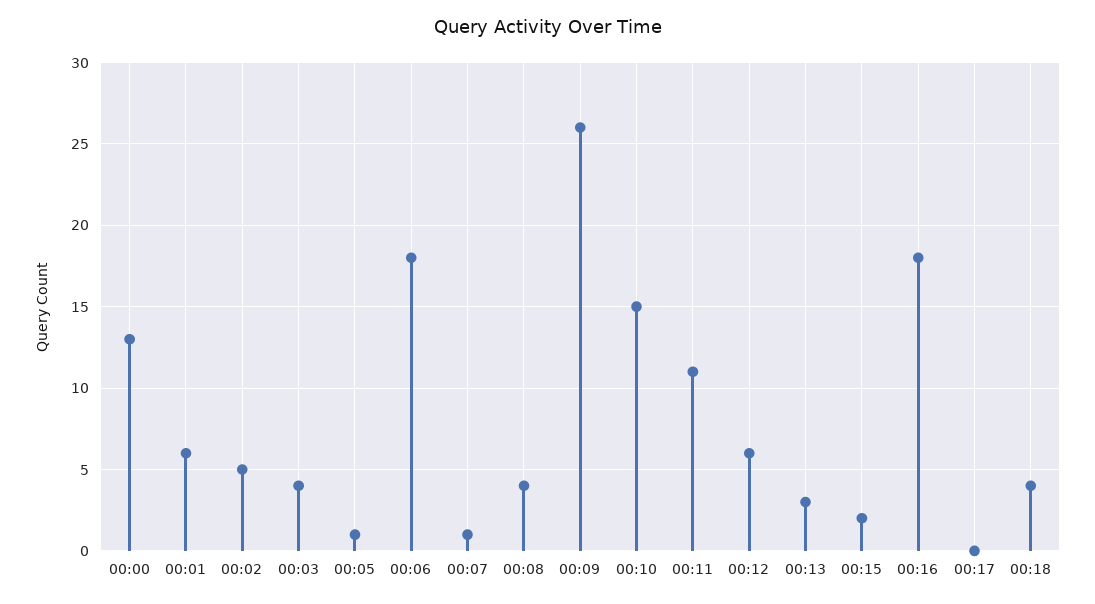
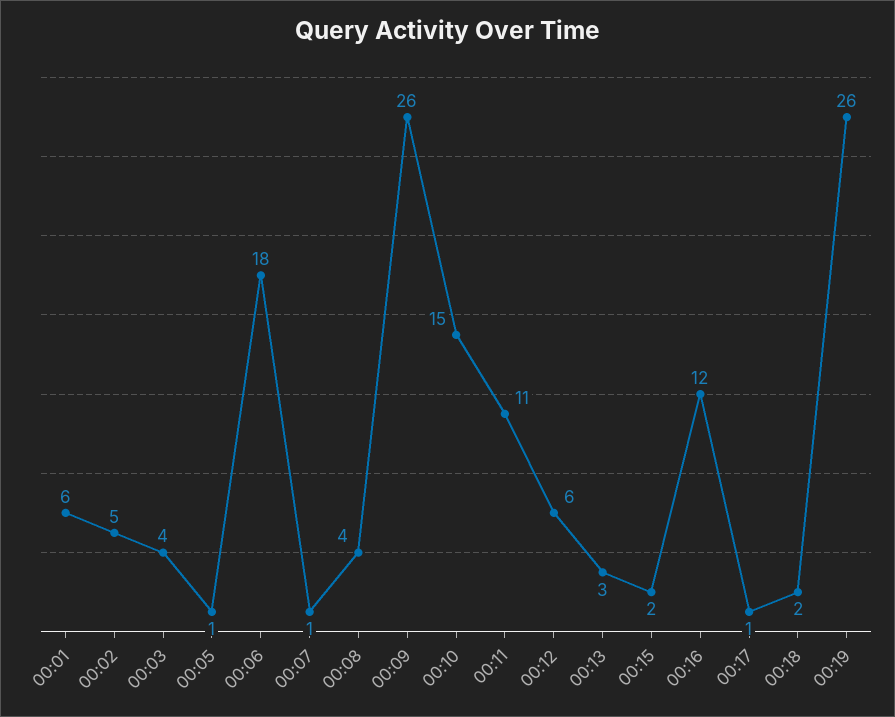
00:00: 13 -> none
00:16: 18 -> 12
00:17: 0 -> 1
00:18: 4 -> 2
00:19: none -> 26

